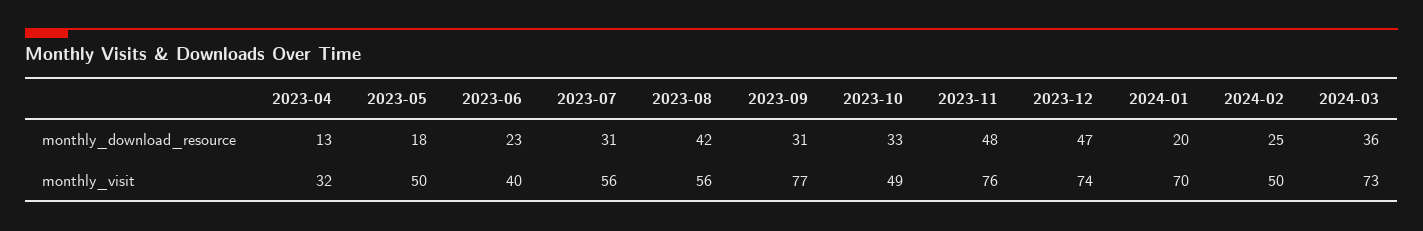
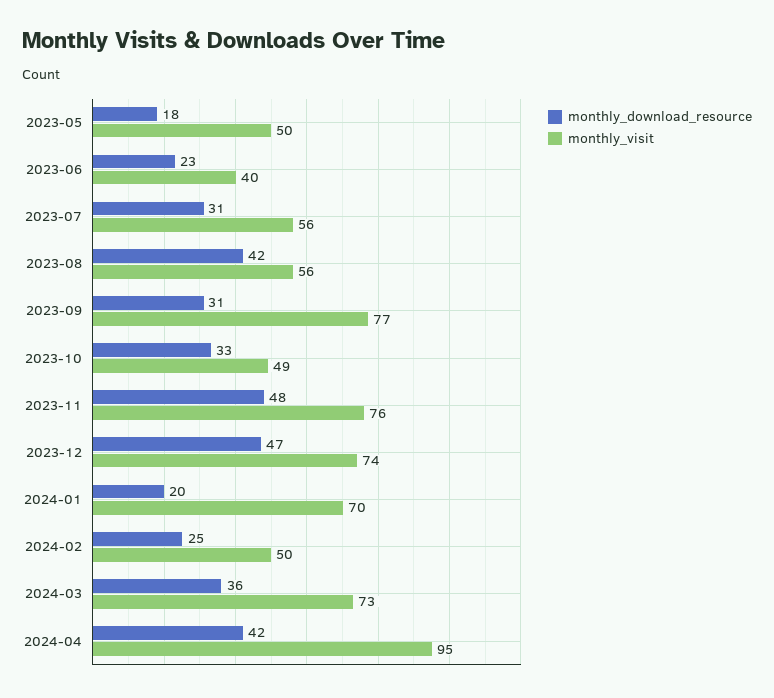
monthly_download_resource, 2023-04: 13 -> none
monthly_visit, 2023-04: 32 -> none
monthly_download_resource, 2024-04: none -> 42
monthly_visit, 2024-04: none -> 95

